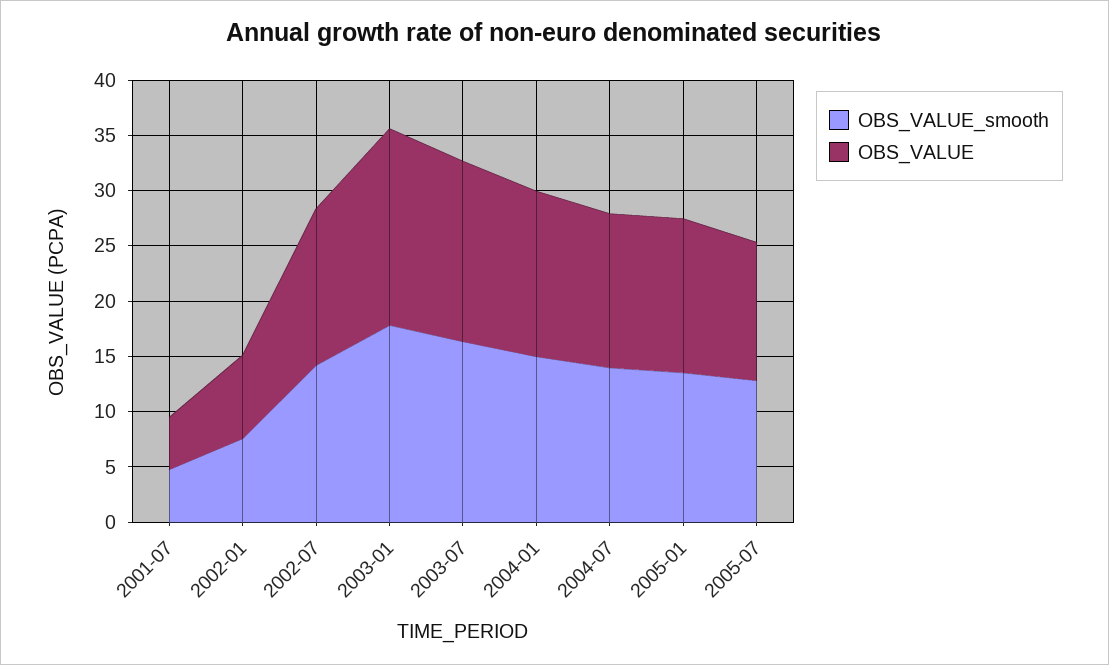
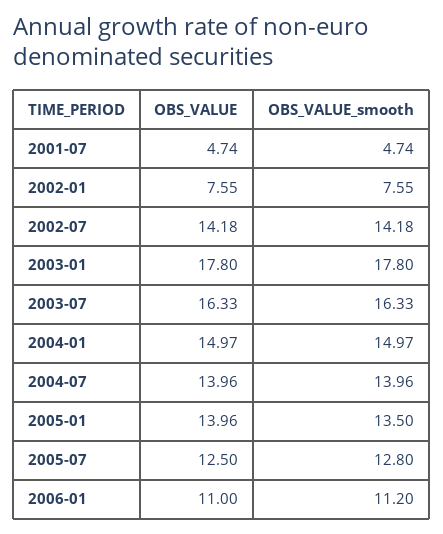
OBS_VALUE, 2006-01: none -> 11
OBS_VALUE_smooth, 2006-01: none -> 11.2

